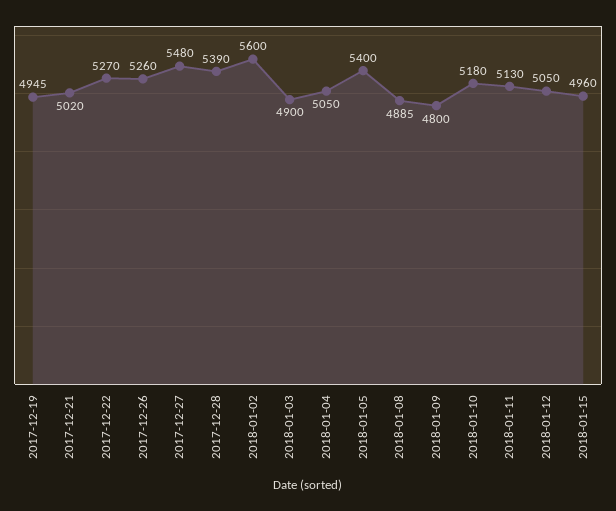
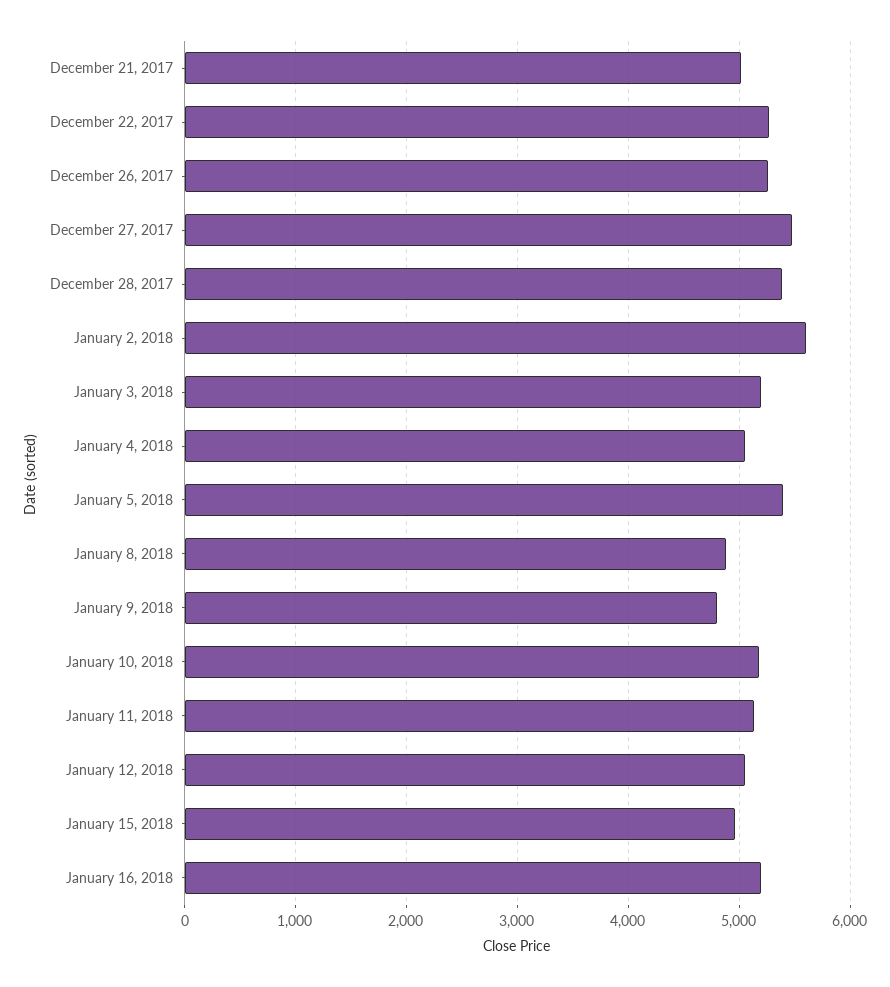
2017-12-19: 4945 -> none
2018-01-03: 4900 -> 5200
January 16, 2018: none -> 5200

